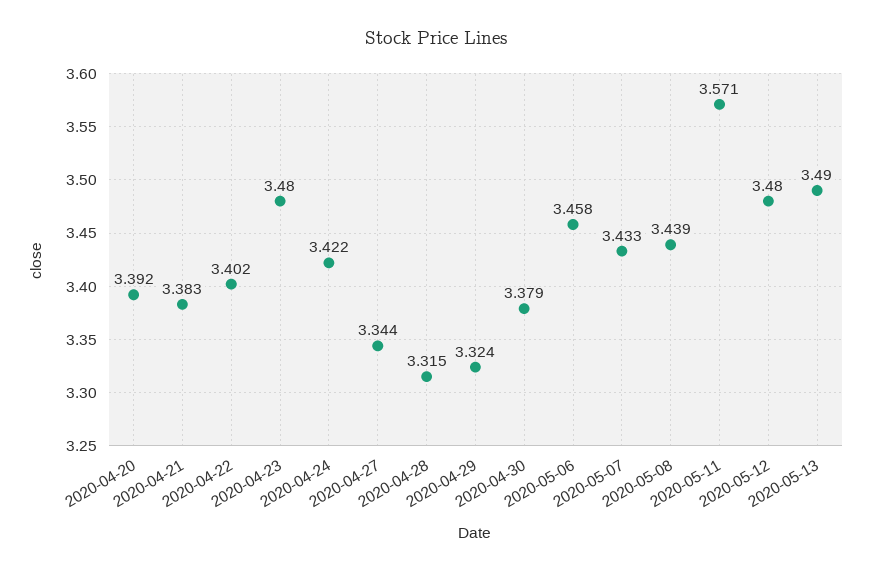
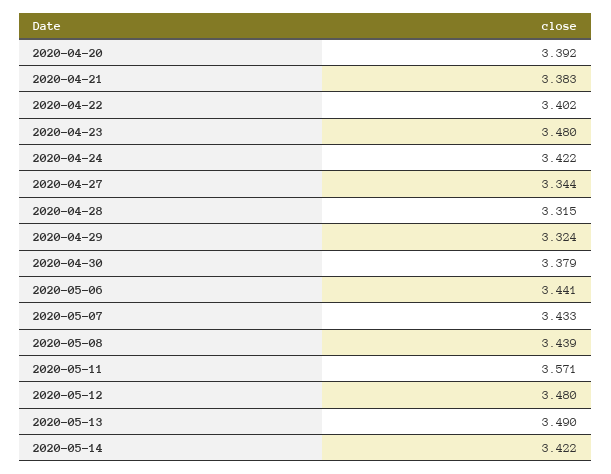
2020-05-06: 3.458 -> 3.441
2020-05-14: none -> 3.422

